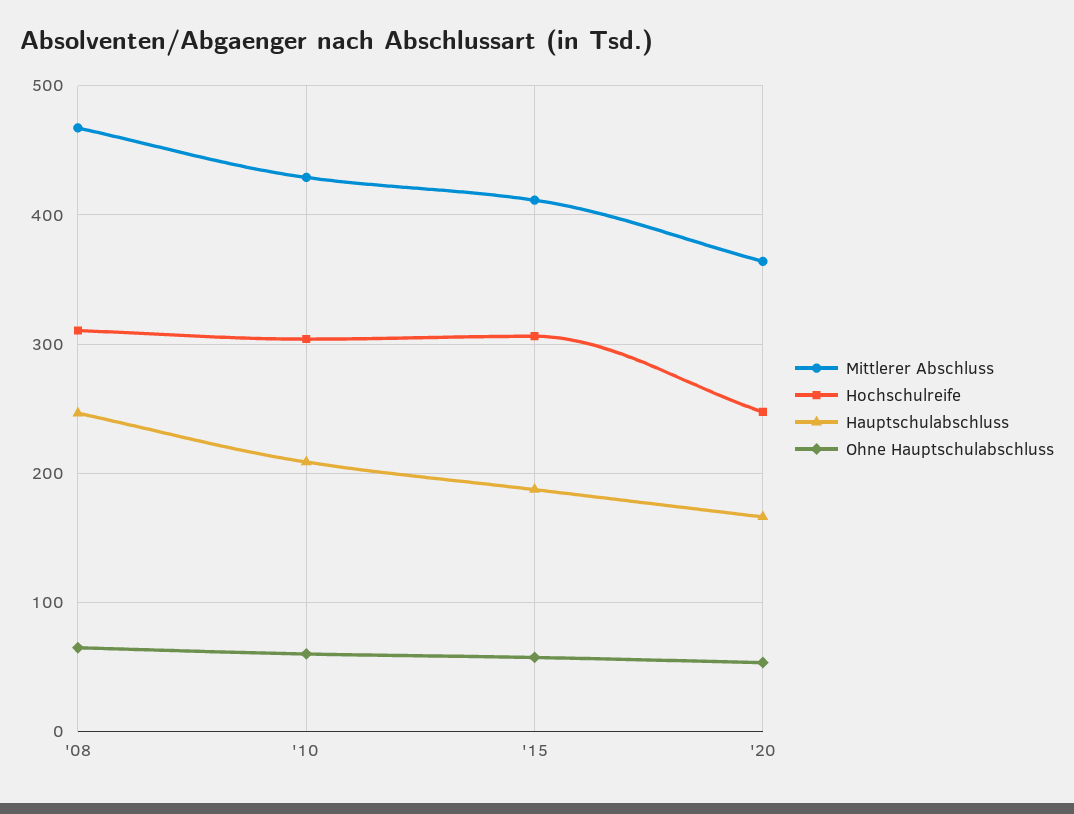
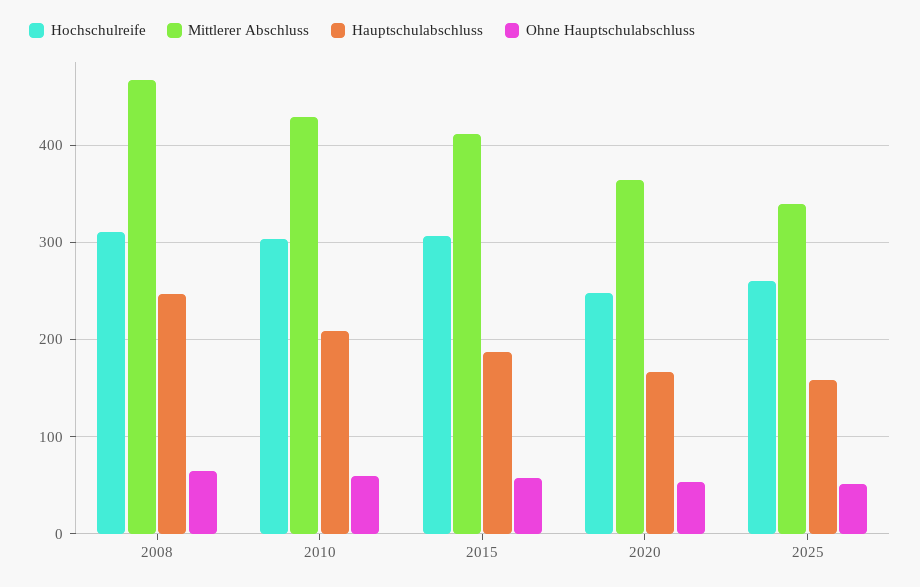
Hochschulreife, 2025: none -> 260
Mittlerer Abschluss, 2025: none -> 340
Hauptschulabschluss, 2025: none -> 160
Ohne Hauptschulabschluss, 2025: none -> 50

